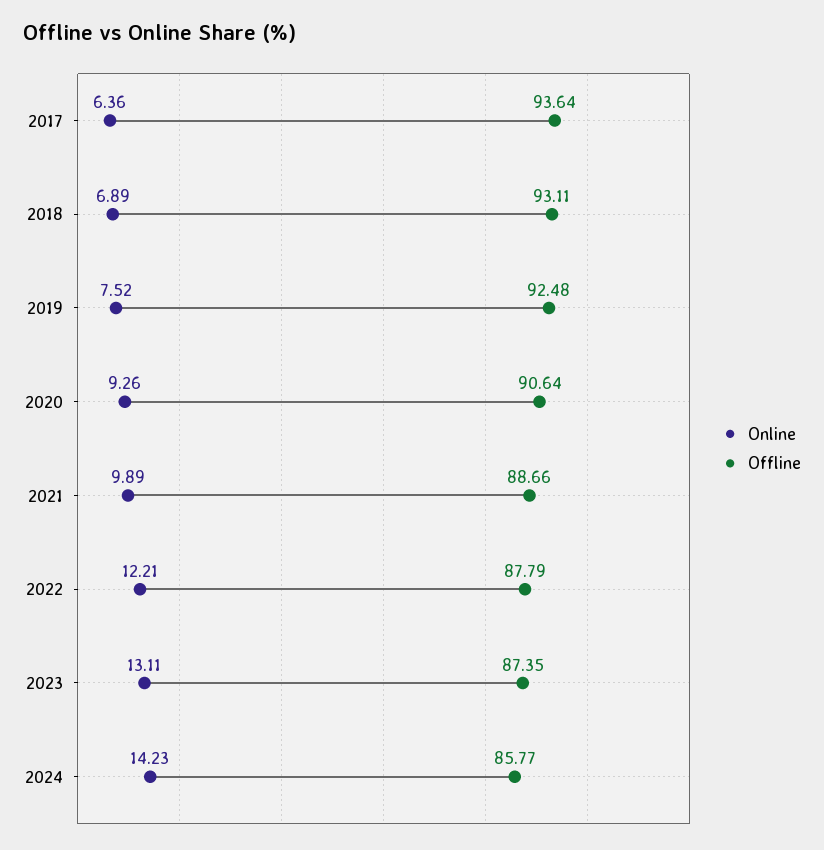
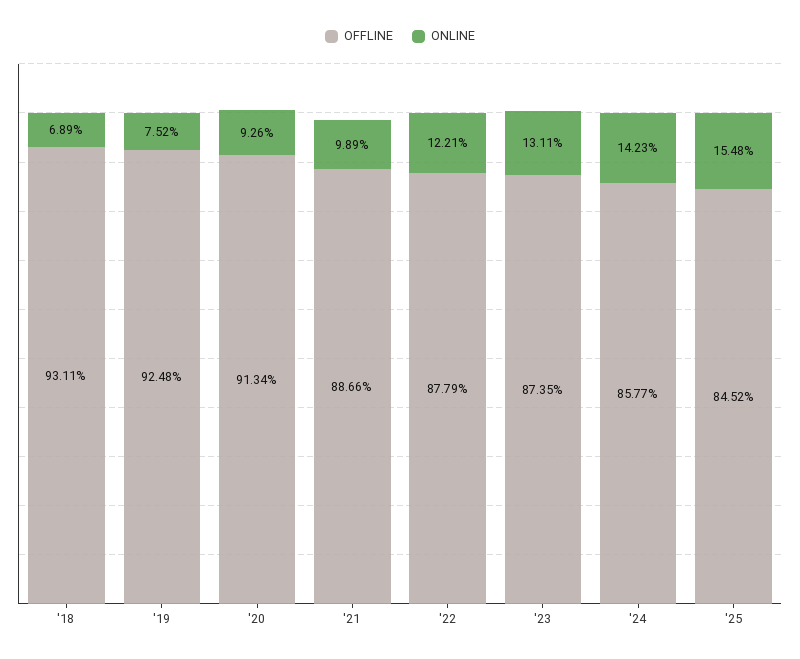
Online, 2017: 6.36 -> none
Offline, 2017: 93.64 -> none
Offline, 2020: 90.64 -> 91.34
Offline, '25: none -> 84.52
Online, '25: none -> 15.48

